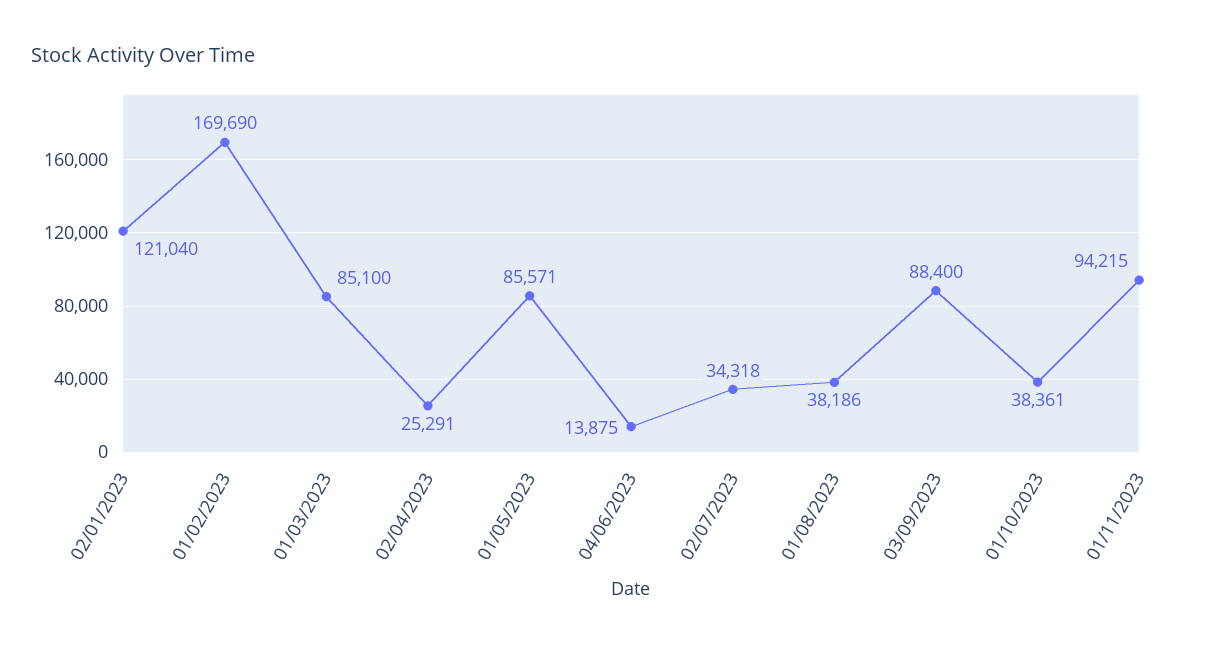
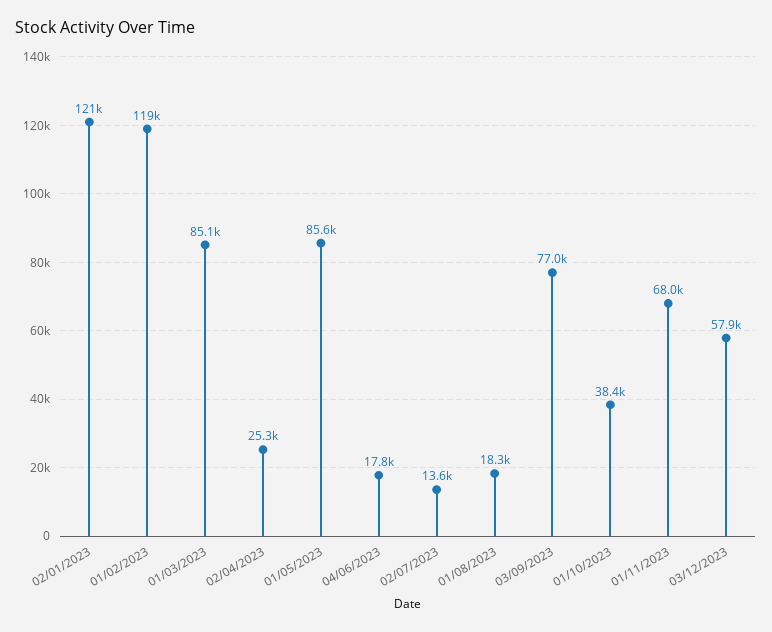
01/02/2023: 169690 -> 119000
04/06/2023: 13875 -> 17800
02/07/2023: 34318 -> 13600
01/08/2023: 38186 -> 18300
03/09/2023: 88400 -> 77000
01/11/2023: 94215 -> 68000
03/12/2023: none -> 57900

